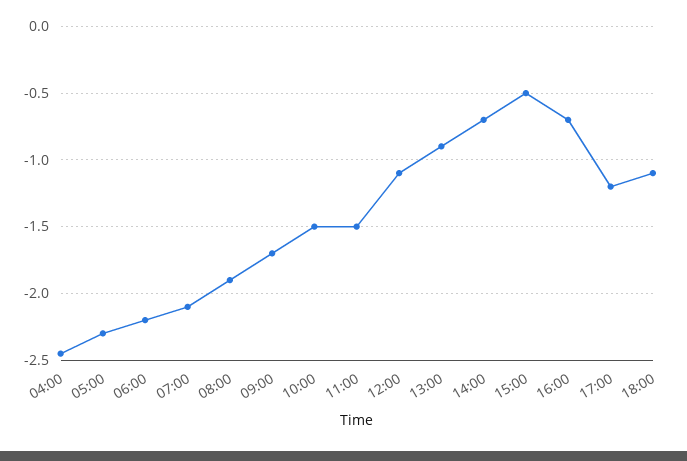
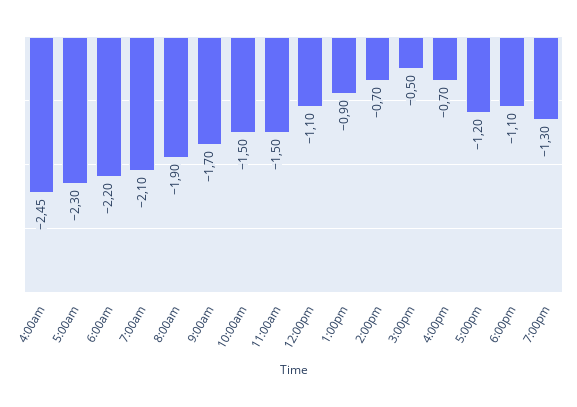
7:00pm: none -> -1.3

